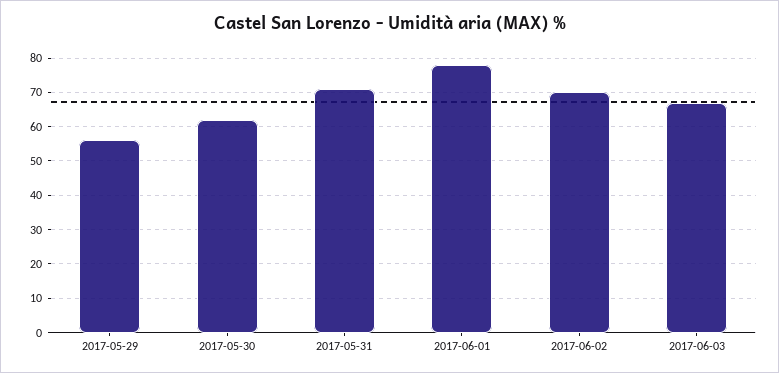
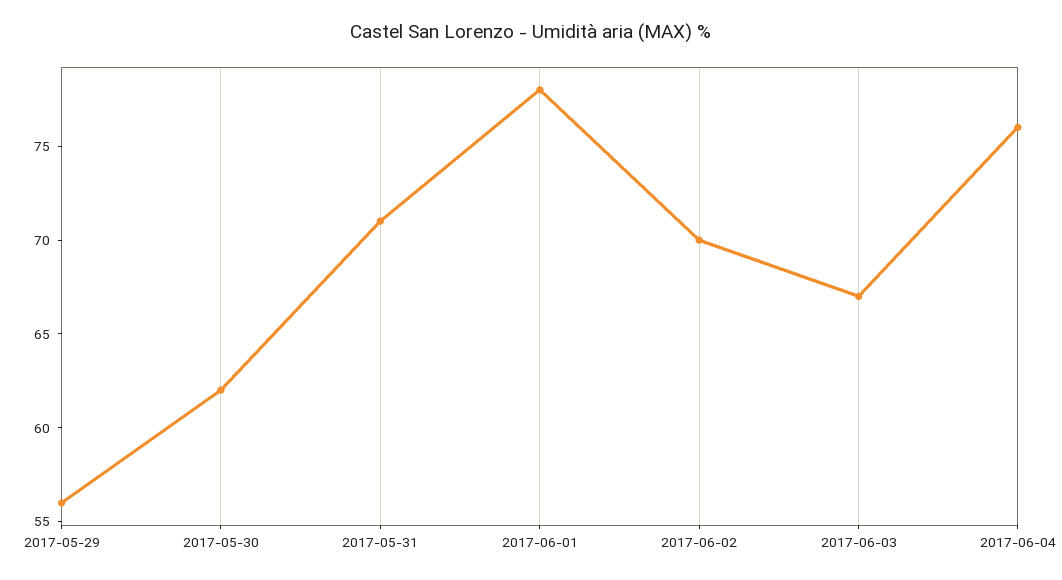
2017-06-04: none -> 76

